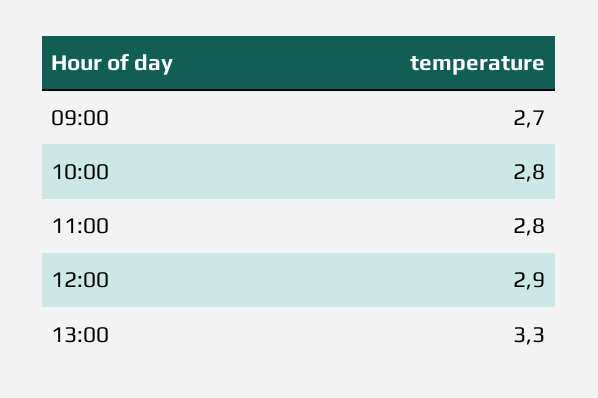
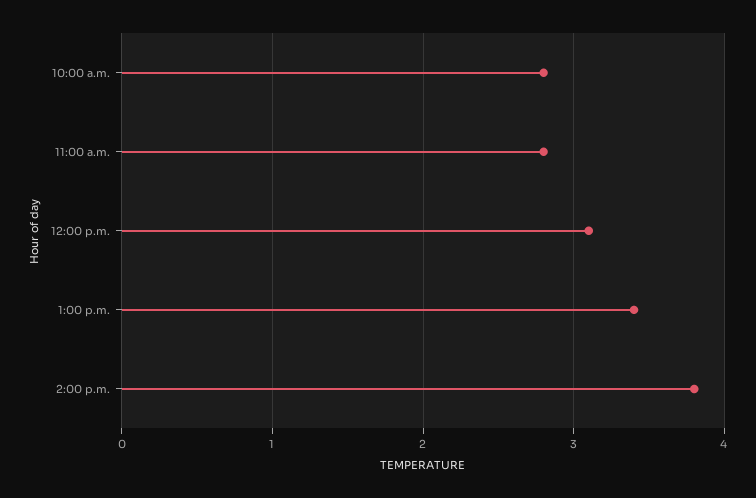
09:00: 2.7 -> none
12:00: 2.9 -> 3.1
13:00: 3.3 -> 3.4
2:00 p.m.: none -> 3.8

